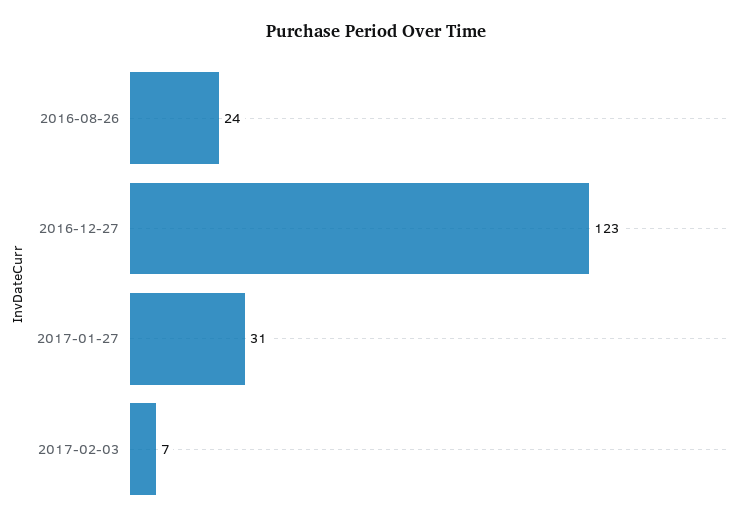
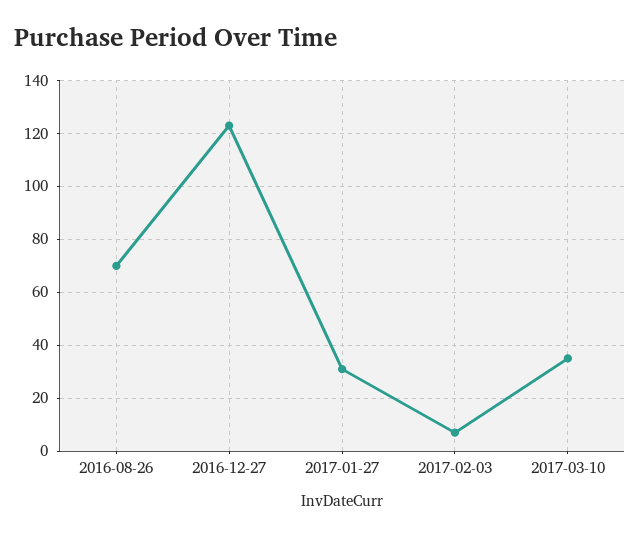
2016-08-26: 24 -> 70
2017-03-10: none -> 35

